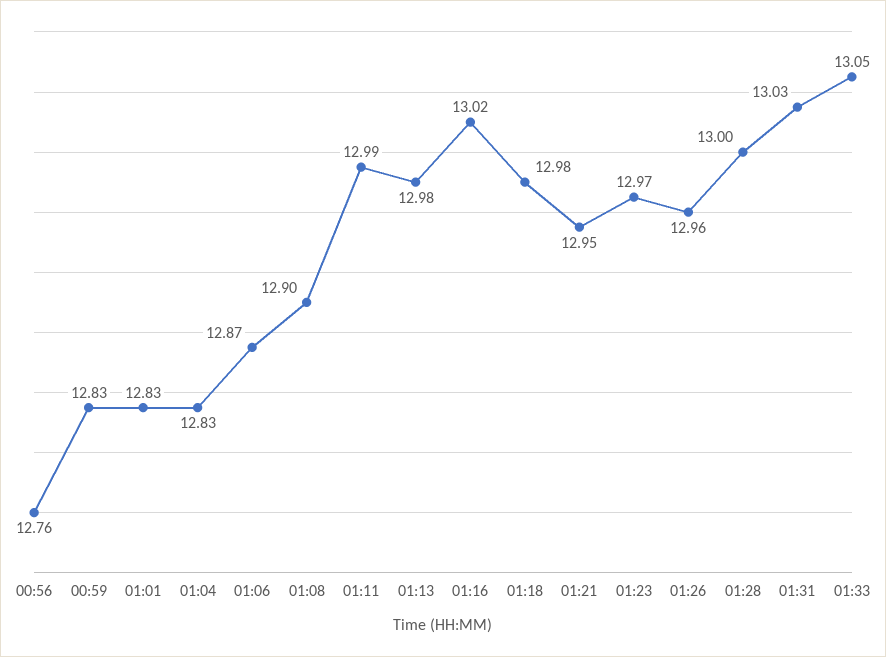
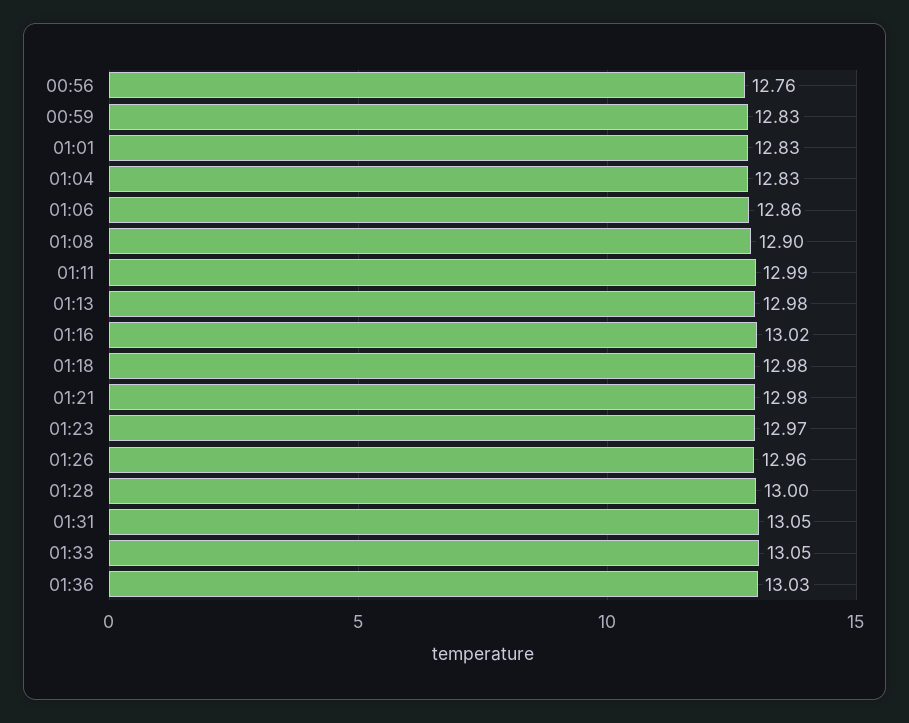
01:06: 12.87 -> 12.86
01:21: 12.95 -> 12.98
01:31: 13.03 -> 13.05
01:36: none -> 13.03

